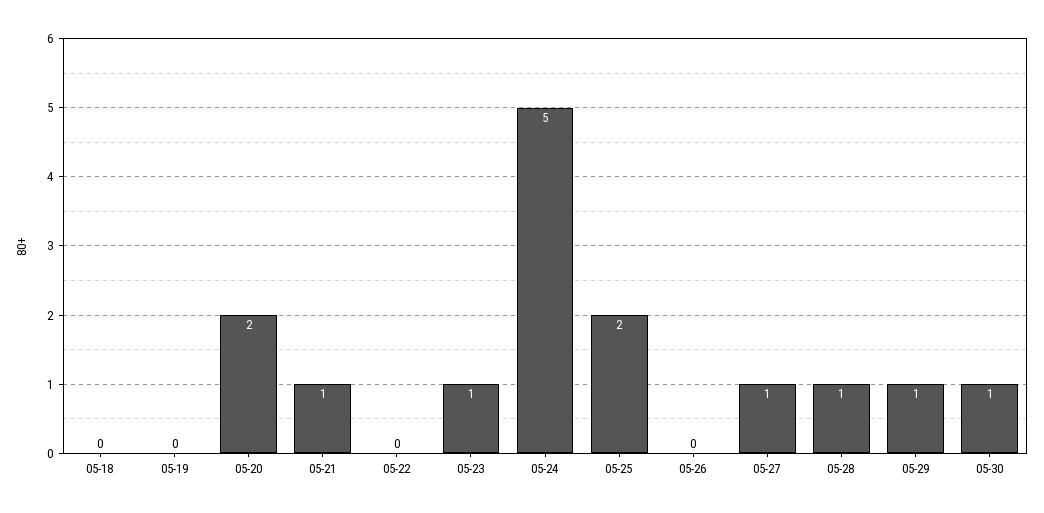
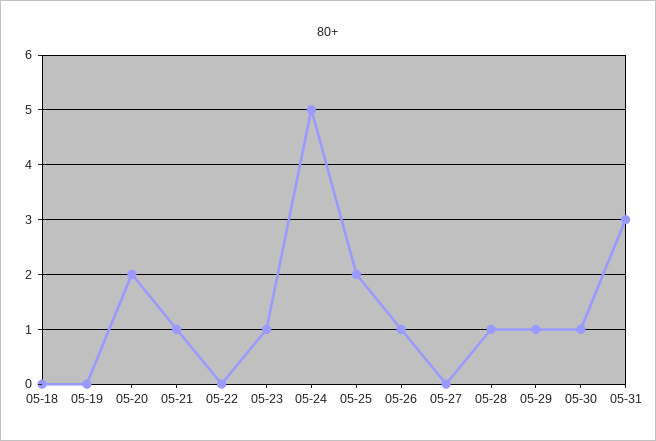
05-26: 0 -> 1
05-27: 1 -> 0
05-31: none -> 3

